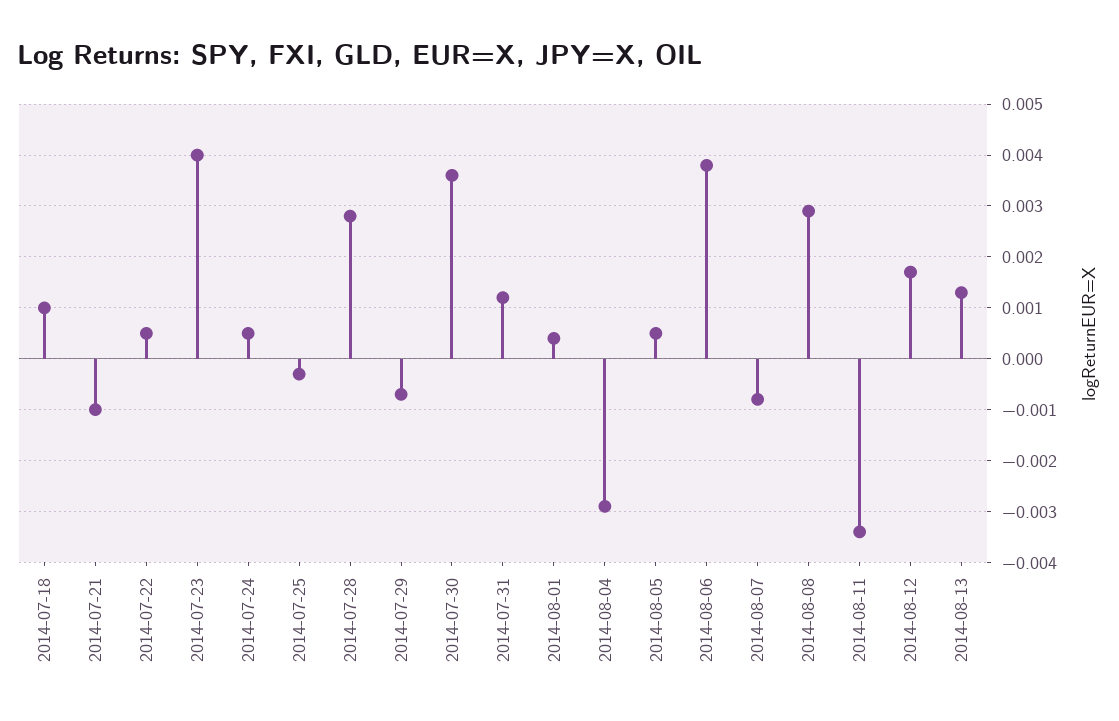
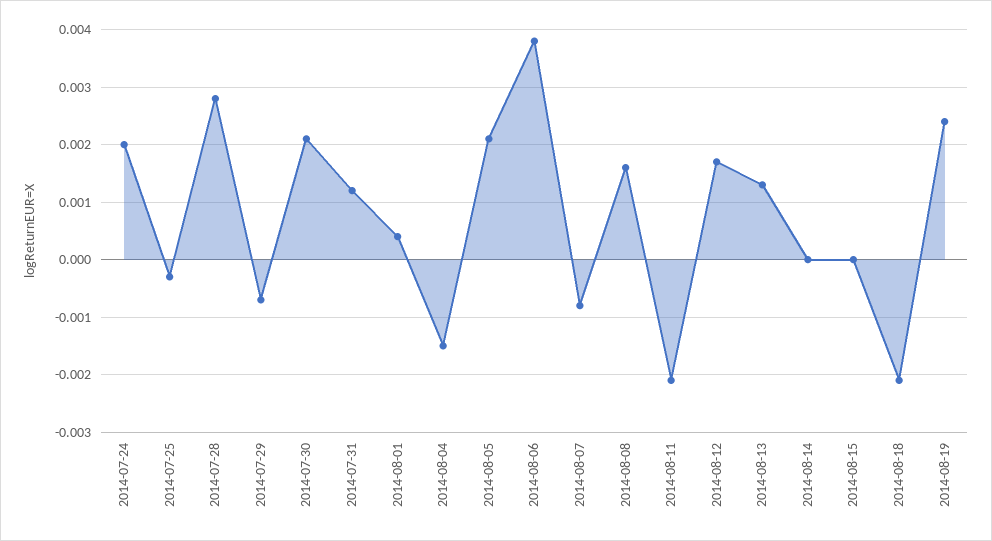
2014-07-18: 0.001 -> none
2014-07-21: -0.001 -> none
2014-07-22: 0.0005 -> none
2014-07-23: 0.004 -> none
2014-07-24: 0.0005 -> 0.002
2014-07-30: 0.0035 -> 0.002
2014-08-04: -0.003 -> -0.0015
2014-08-05: 0.0005 -> 0.002
2014-08-08: 0.003 -> 0.0015
2014-08-11: -0.0035 -> -0.002
2014-08-14: none -> 0
2014-08-15: none -> 0
2014-08-18: none -> -0.002
2014-08-19: none -> 0.0025

